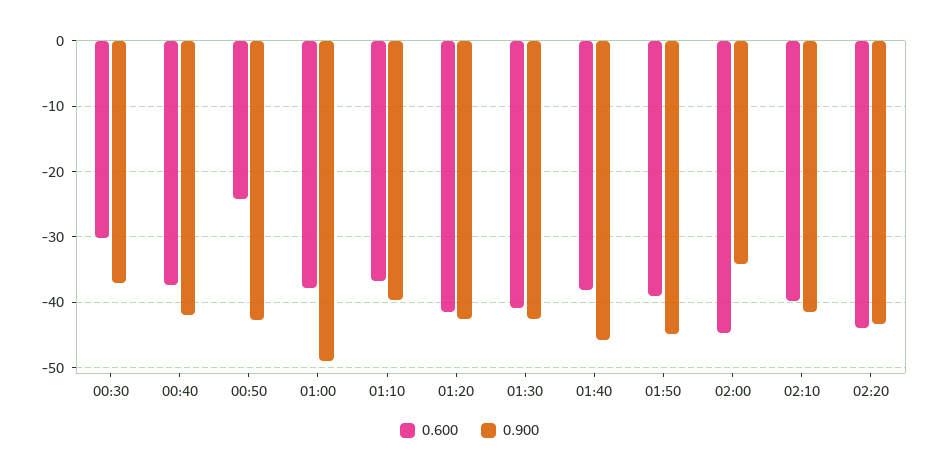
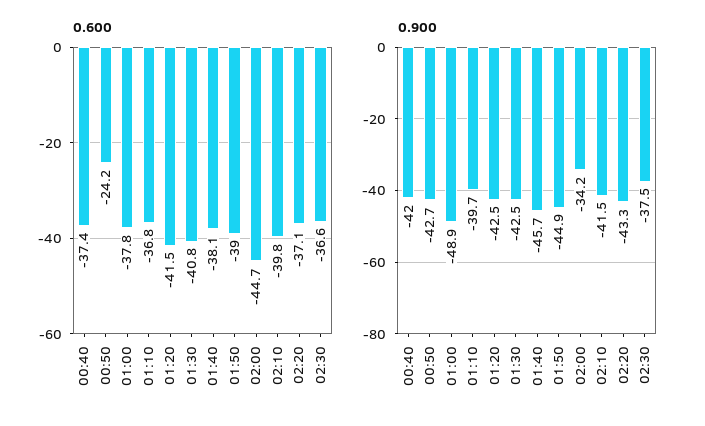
0.600, 00:30: -30 -> none
0.900, 00:30: -37 -> none
0.600, 02:20: -44 -> -37.1
0.600, 02:30: none -> -36.6
0.900, 02:30: none -> -37.5

